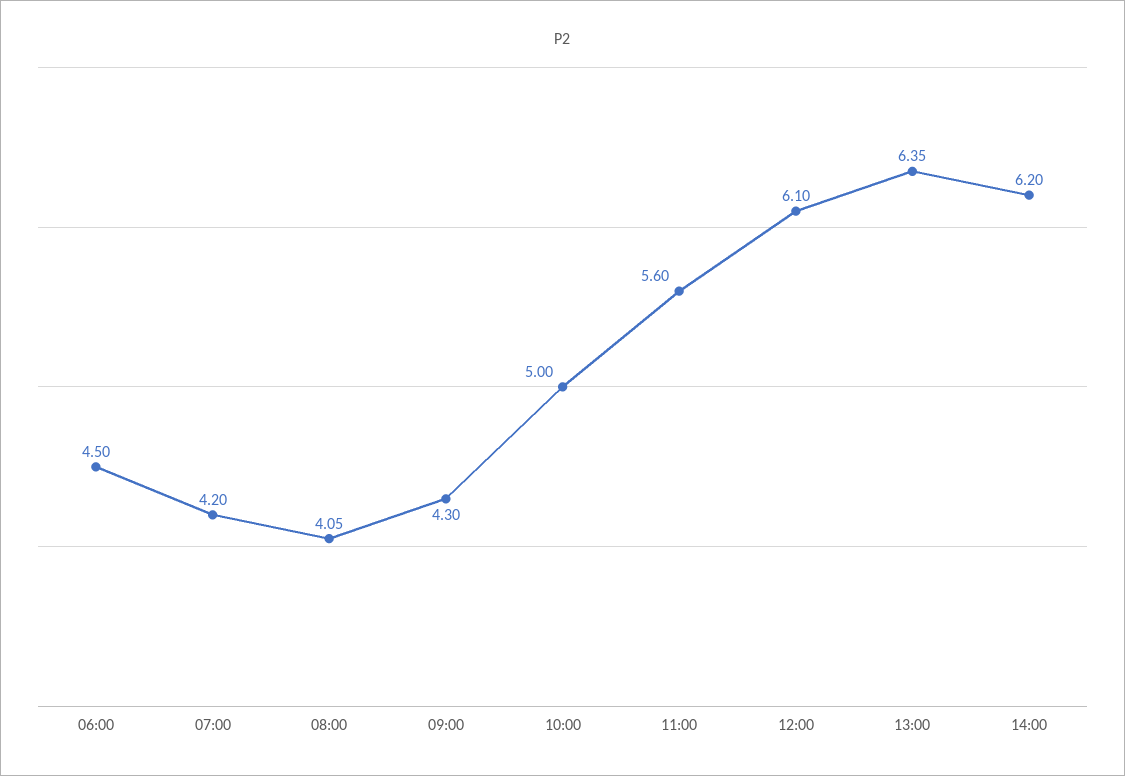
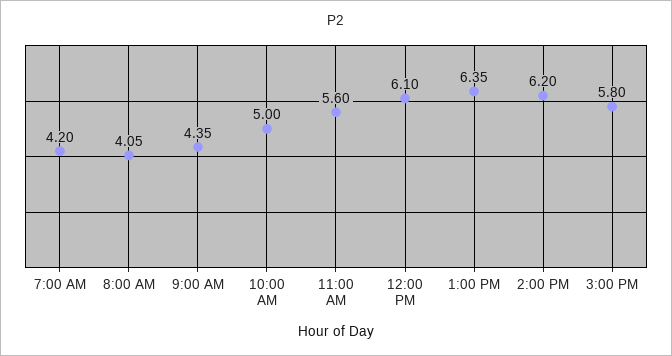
06:00: 4.5 -> none
09:00: 4.3 -> 4.35
3:00 PM: none -> 5.8

